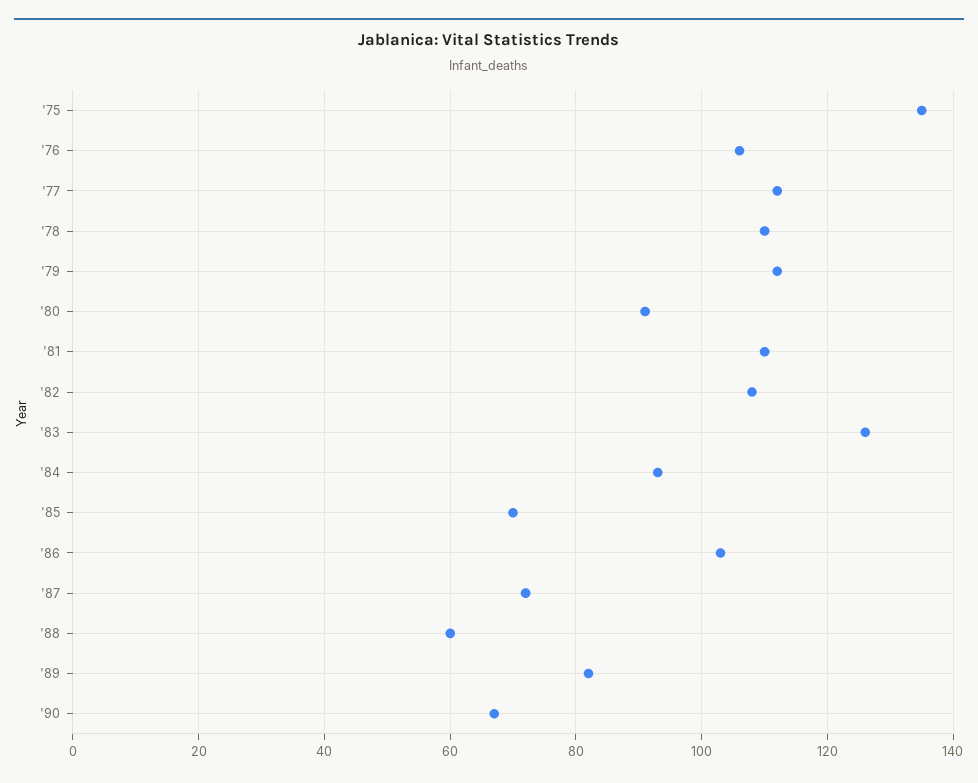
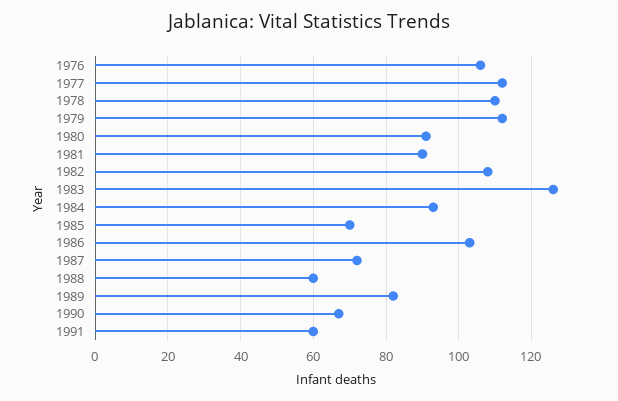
'75: 135 -> none
'81: 110 -> 90
1991: none -> 60

